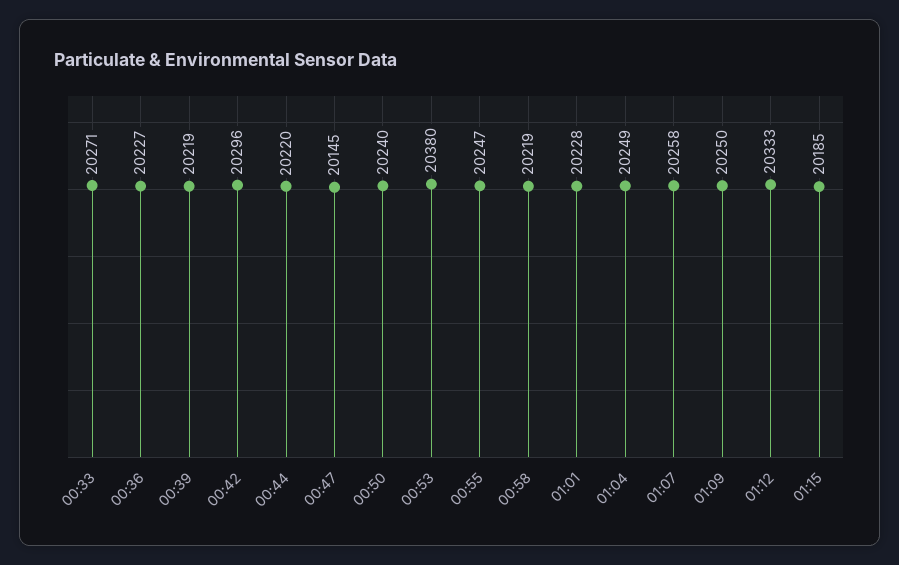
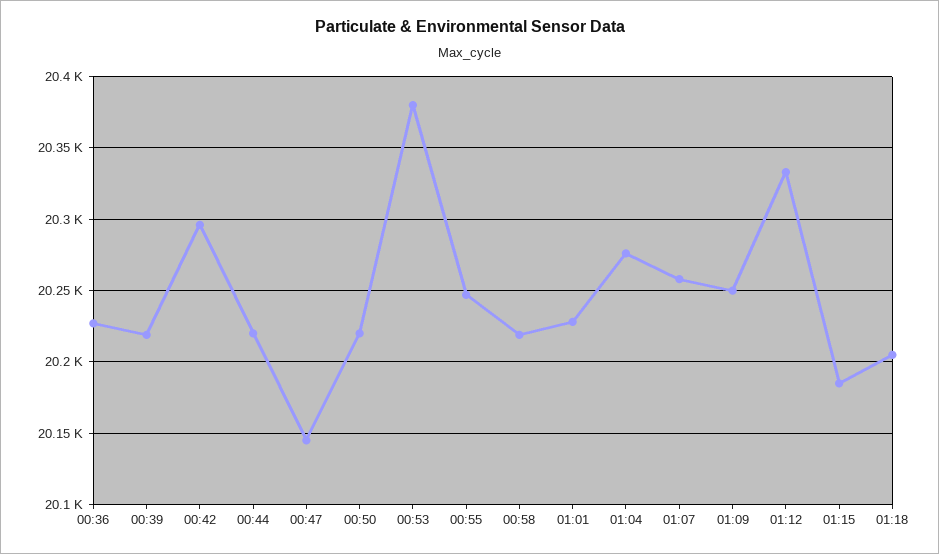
00:33: 20271 -> none
00:50: 20240 -> 20220
01:04: 20249 -> 20275
01:18: none -> 20205

